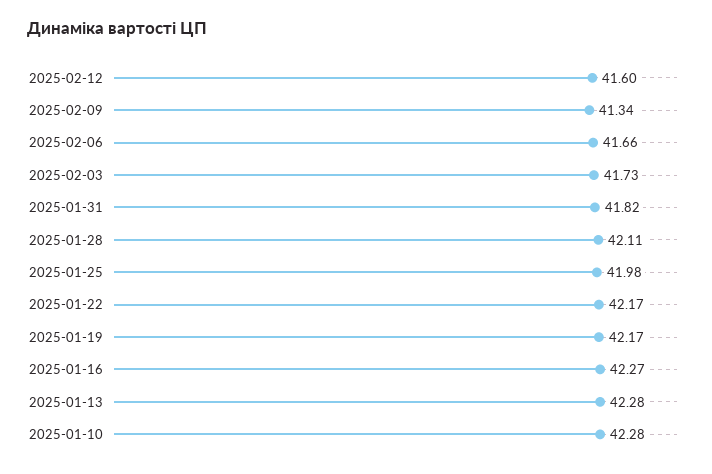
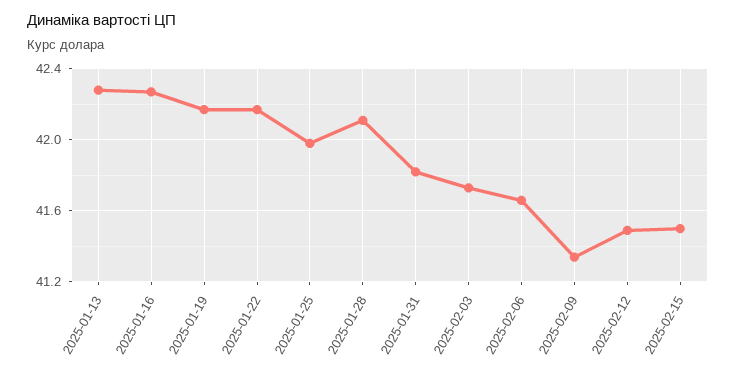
2025-02-12: 41.6 -> 41.5
2025-01-10: 42.28 -> none
2025-02-15: none -> 41.5

